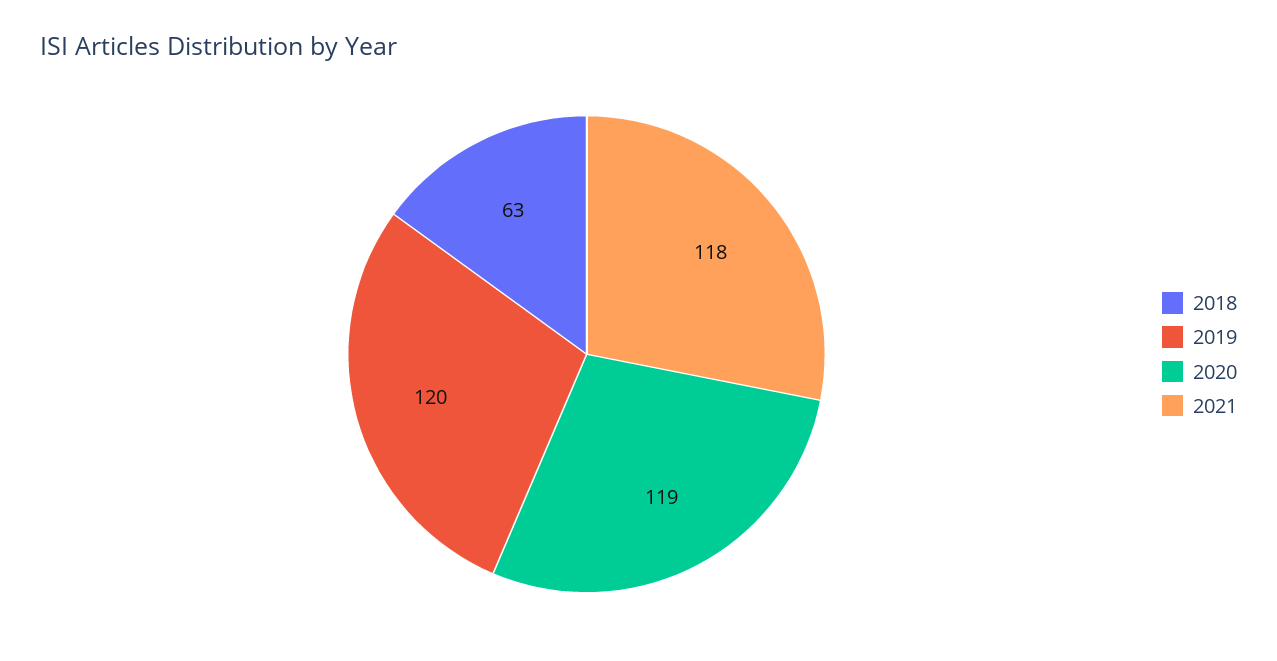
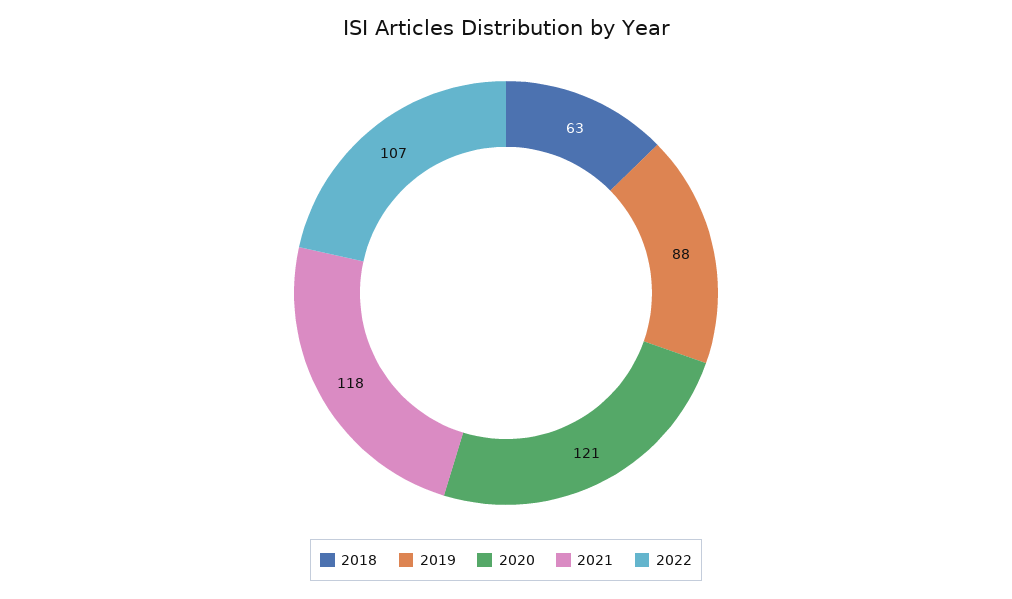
2019: 120 -> 88
2020: 119 -> 121
2022: none -> 107

